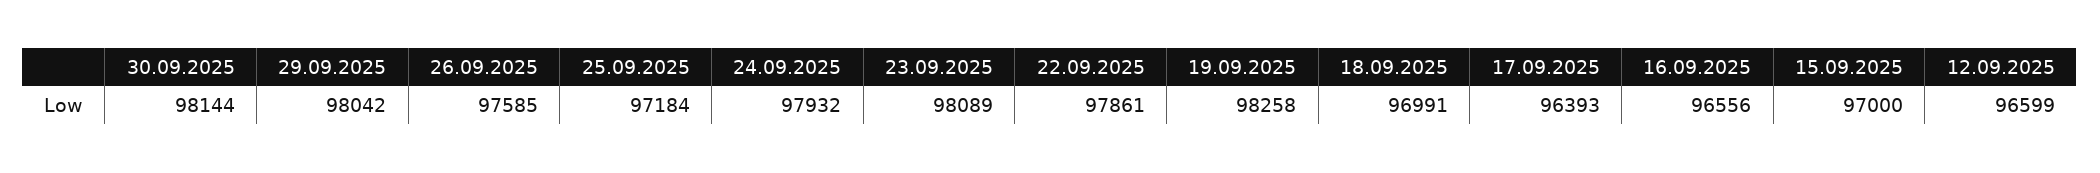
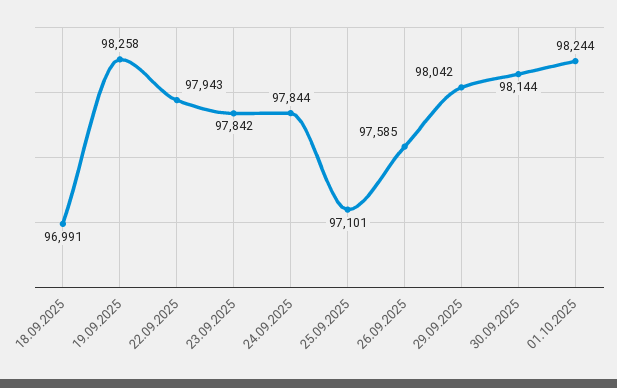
25.09.2025: 97184 -> 97101
24.09.2025: 97932 -> 97844
23.09.2025: 98089 -> 97842
22.09.2025: 97861 -> 97943
17.09.2025: 96393 -> none
16.09.2025: 96556 -> none
15.09.2025: 97000 -> none
12.09.2025: 96599 -> none
01.10.2025: none -> 98244

